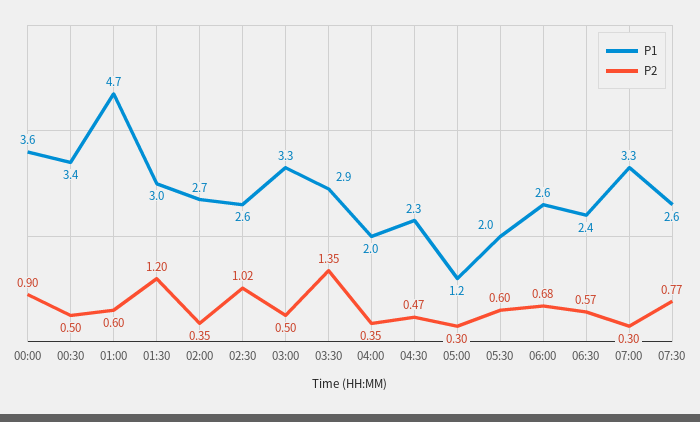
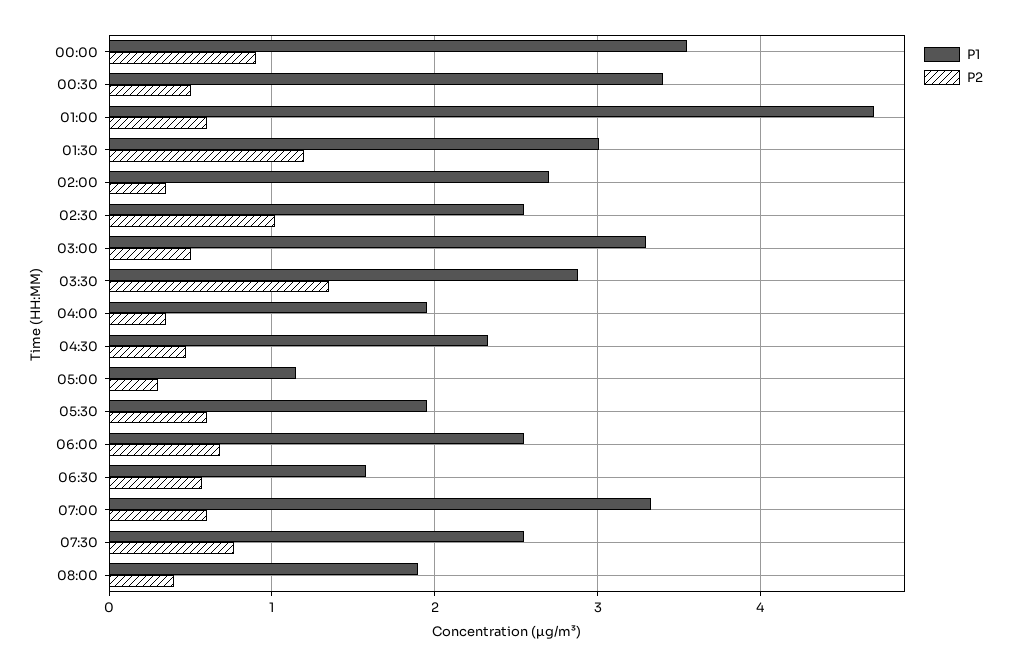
P1, 06:30: 2.4 -> 1.6
P2, 07:00: 0.3 -> 0.6
P1, 08:00: none -> 1.9
P2, 08:00: none -> 0.4

